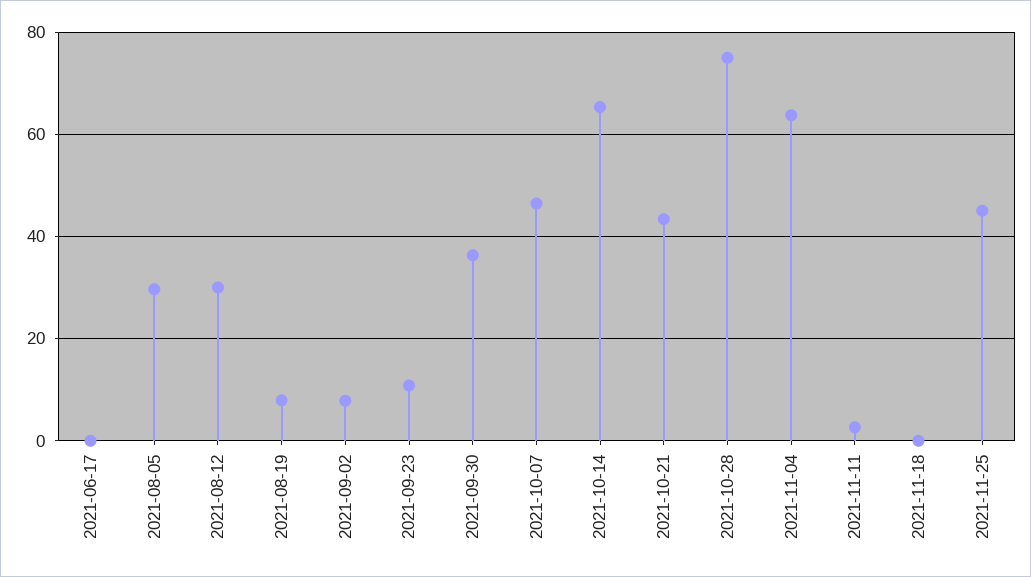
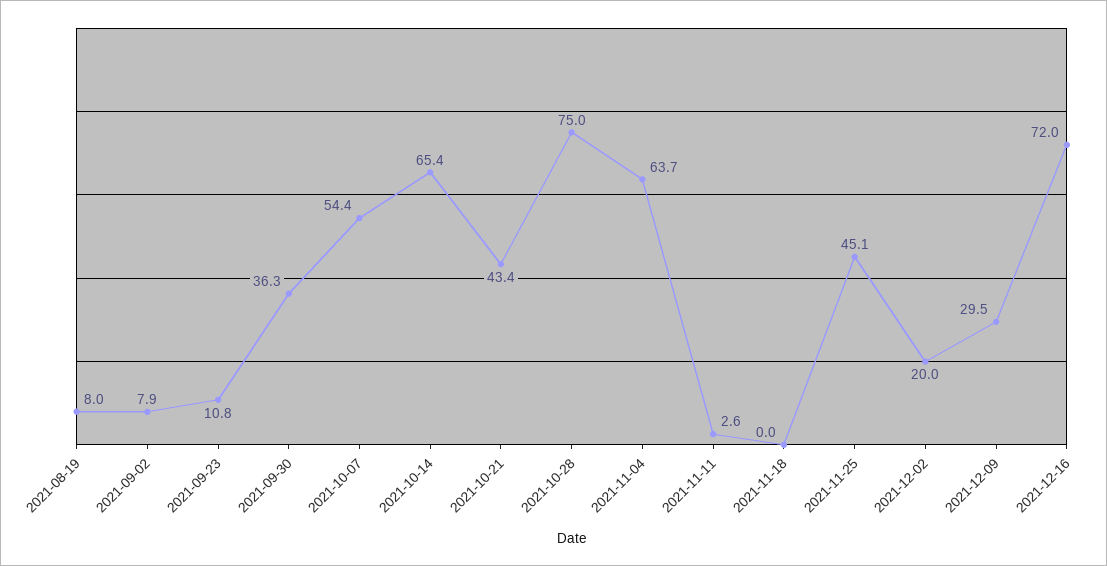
2021-06-17: 0 -> none
2021-08-05: 30 -> none
2021-08-12: 30 -> none
2021-10-07: 46 -> 54.4
2021-12-02: none -> 20
2021-12-09: none -> 29.5
2021-12-16: none -> 72

